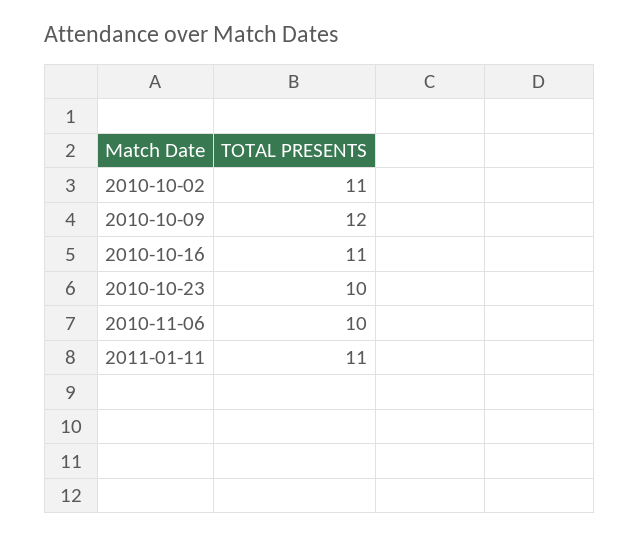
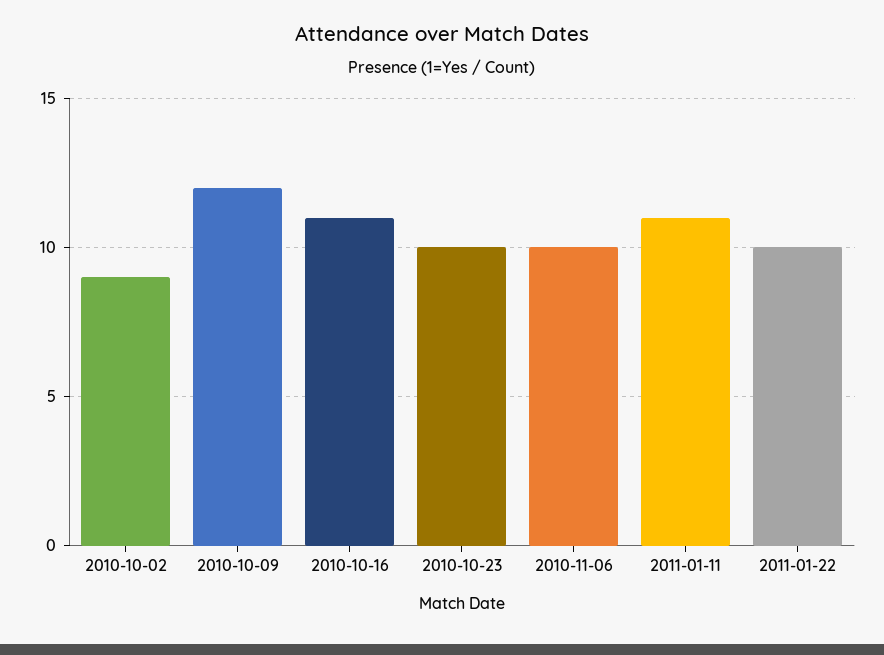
2010-10-02: 11 -> 9
2011-01-22: none -> 10

